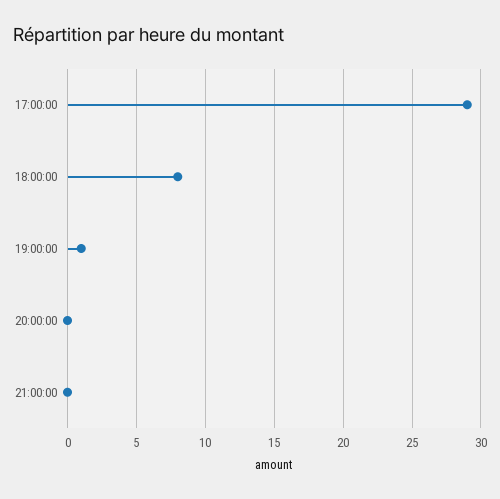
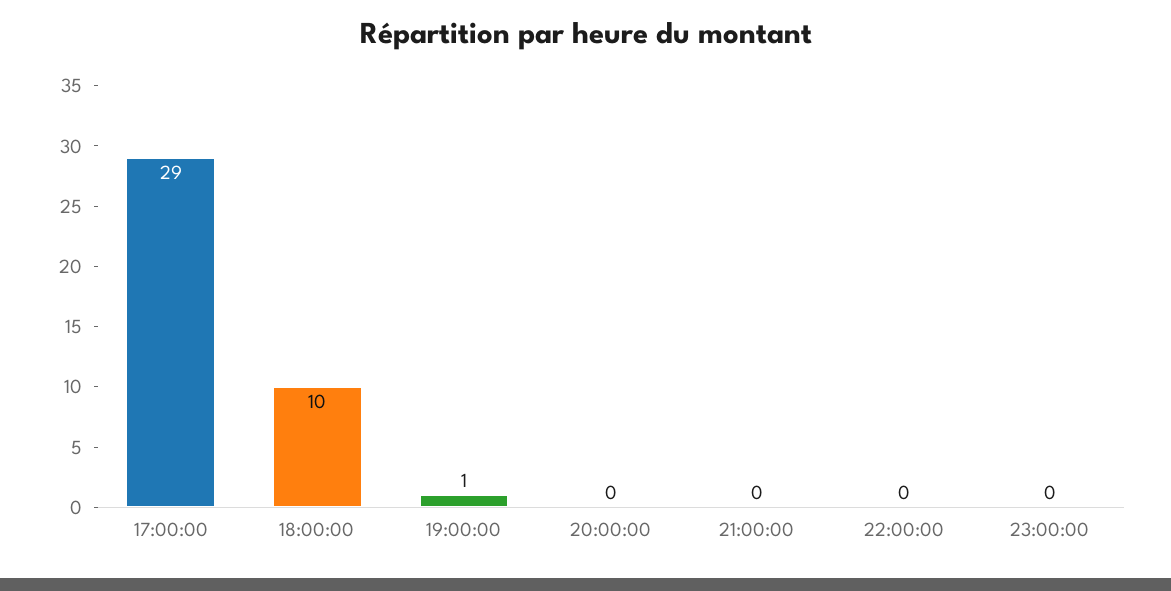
18:00:00: 8 -> 10
22:00:00: none -> 0
23:00:00: none -> 0

